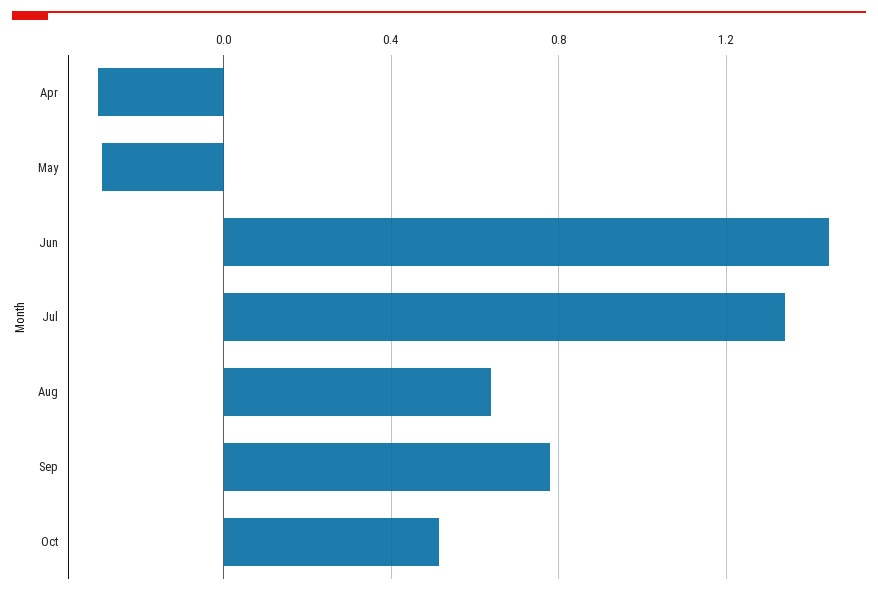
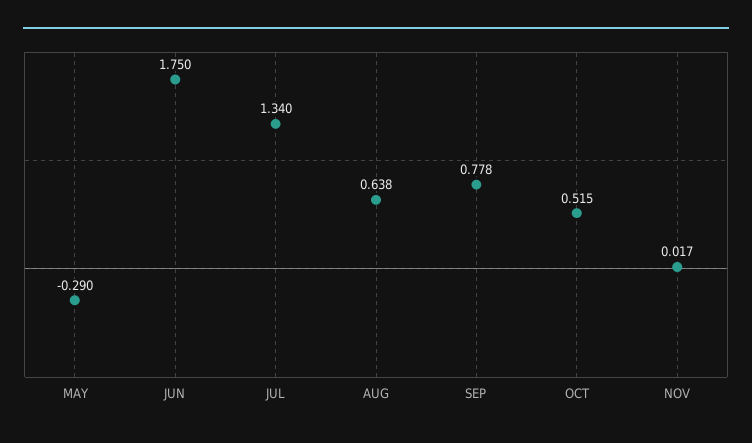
Apr: -0.3 -> none
Jun: 1.45 -> 1.75
NOV: none -> 0.017

